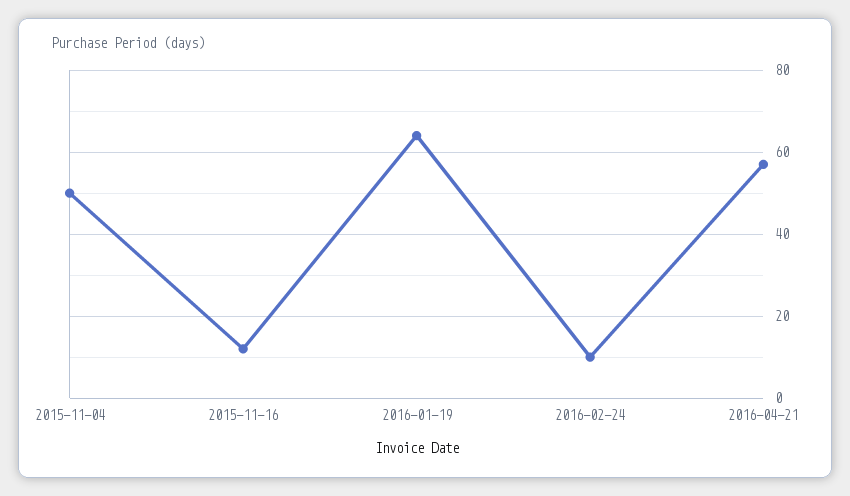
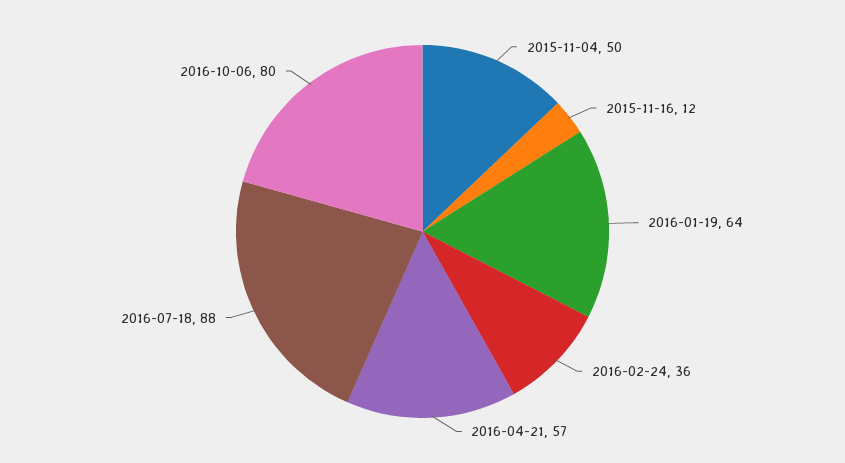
2016-02-24: 10 -> 36
2016-07-18: none -> 88
2016-10-06: none -> 80

